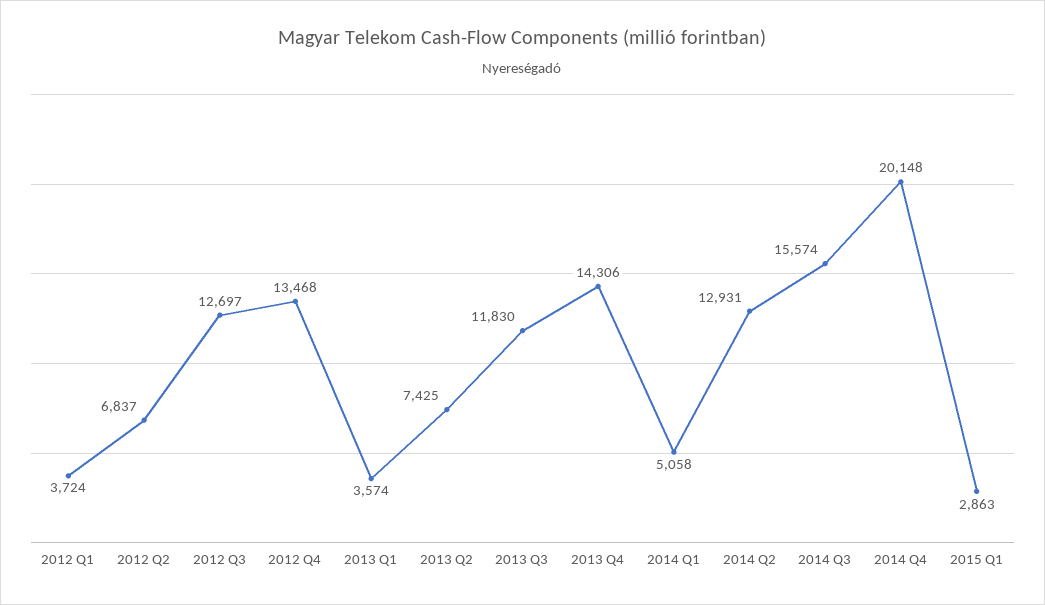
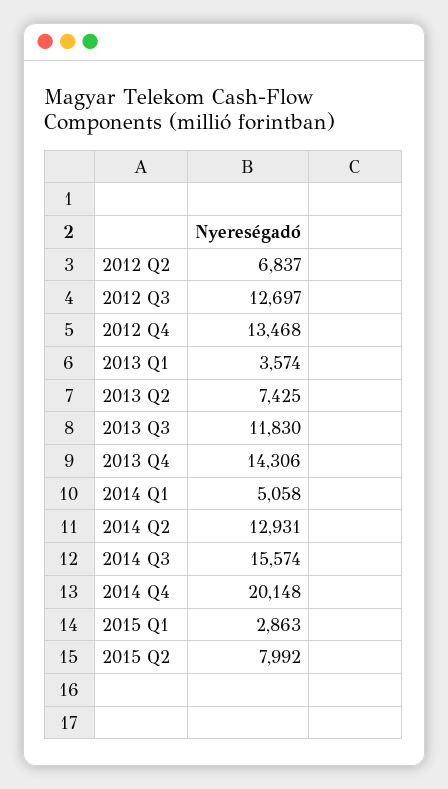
2012 Q1: 3724 -> none
2015 Q2: none -> 7992

